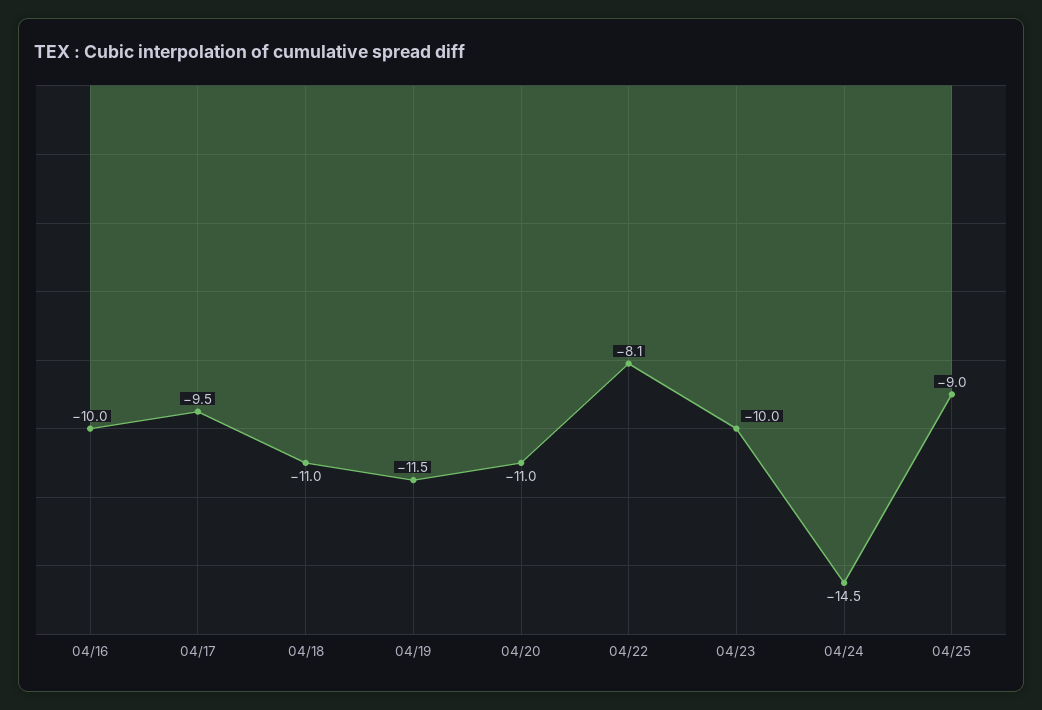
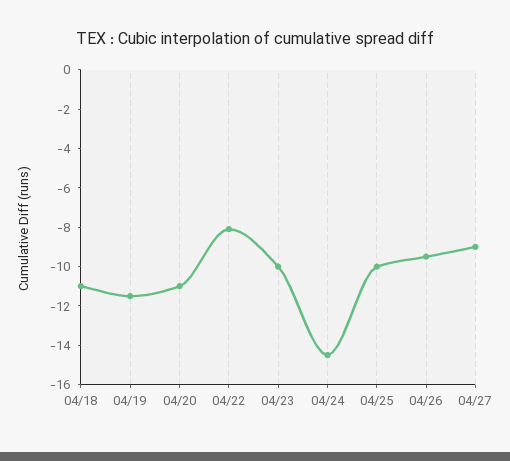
04/16: -10 -> none
04/17: -9.5 -> none
04/25: -9 -> -10
04/26: none -> -9.5
04/27: none -> -9

